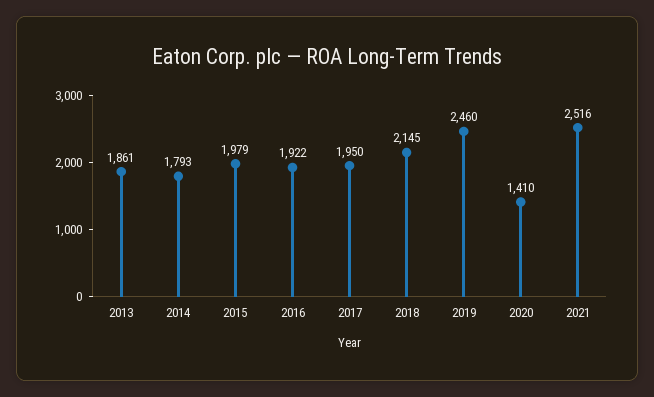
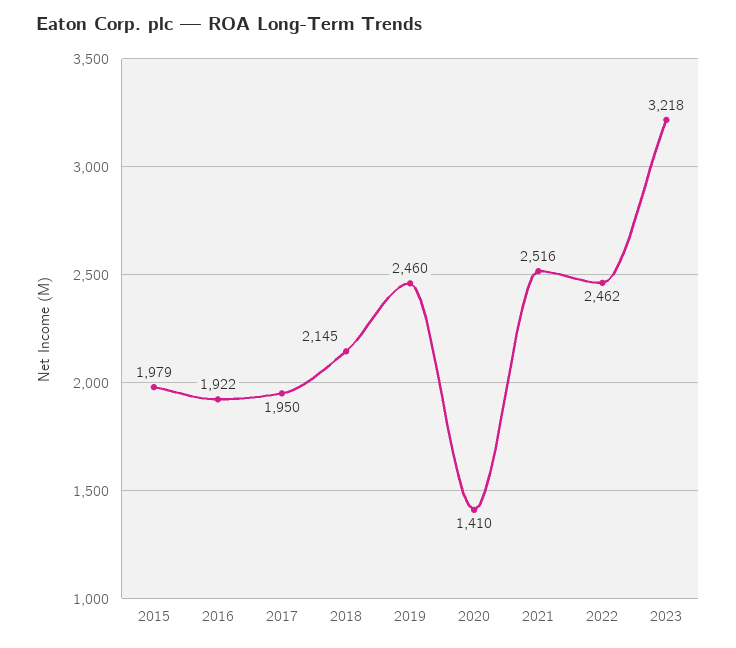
2013: 1861 -> none
2014: 1793 -> none
2022: none -> 2462
2023: none -> 3218

